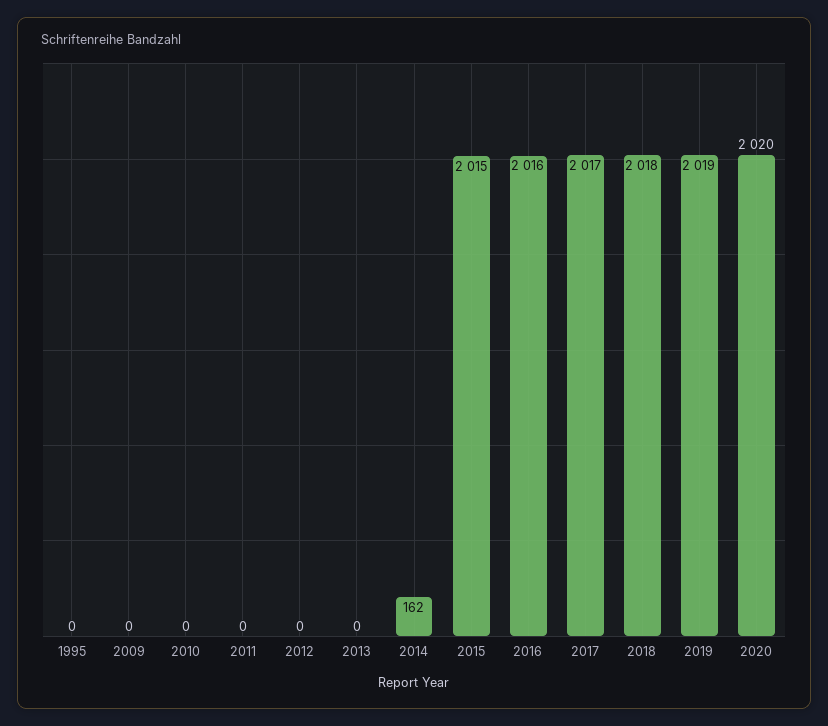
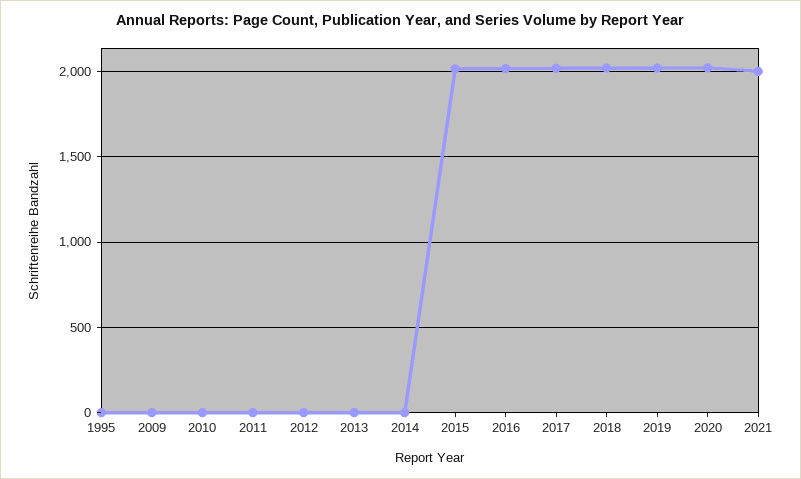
2014: 162 -> 0
2021: none -> 2000

